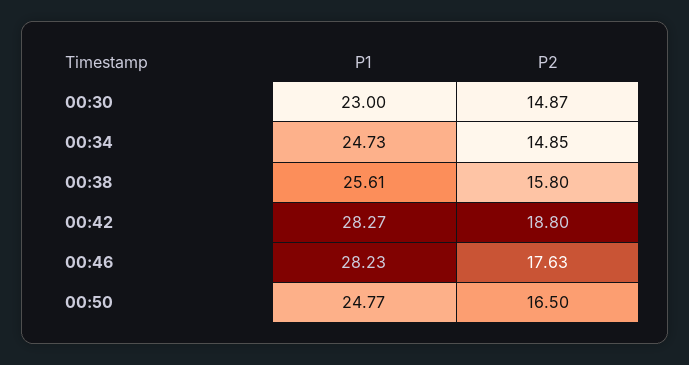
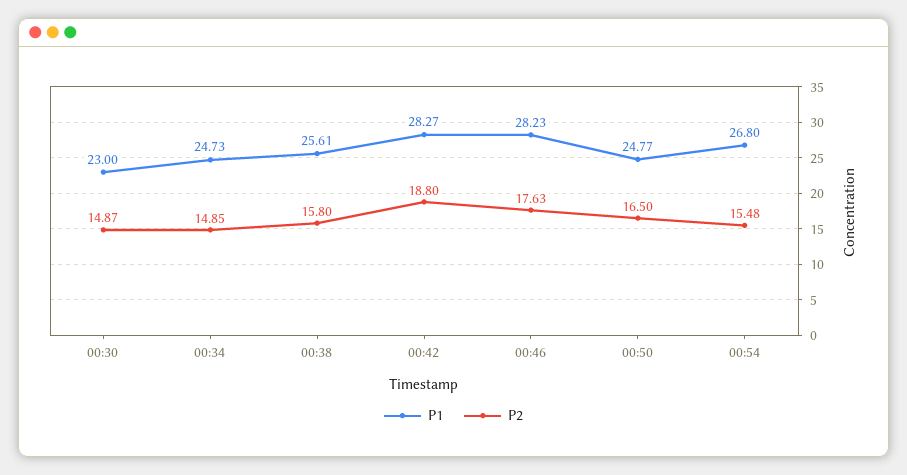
P1, 00:54: none -> 26.8
P2, 00:54: none -> 15.48

